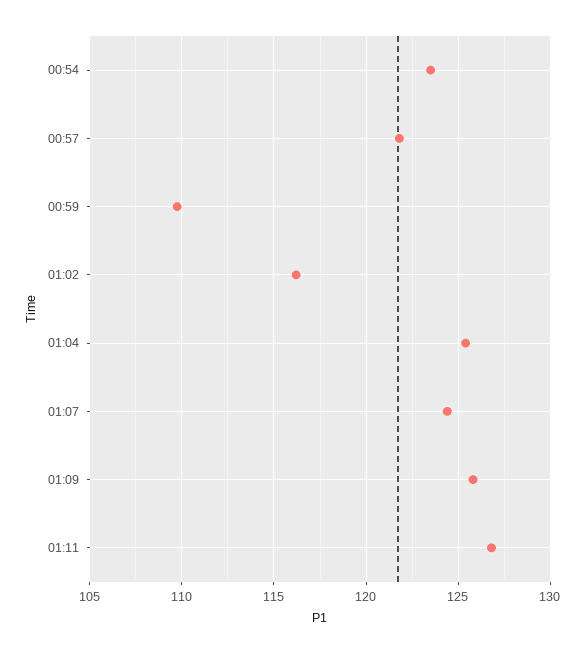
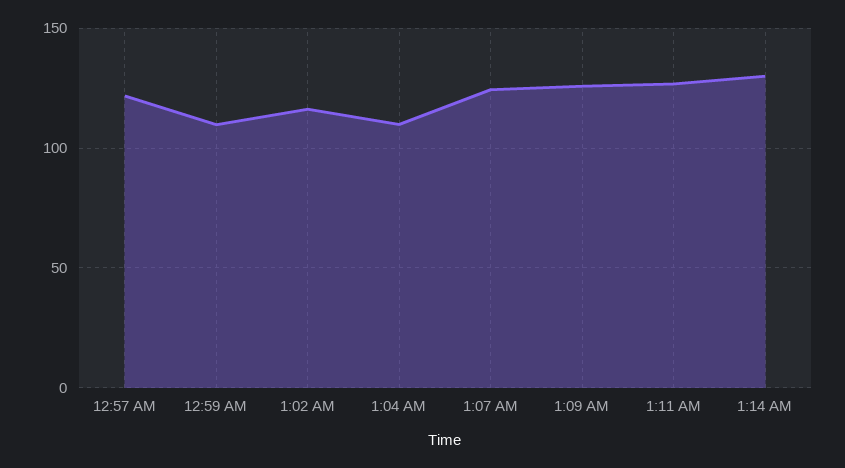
00:54: 123.5 -> none
01:04: 125.5 -> 110
1:14 AM: none -> 130

